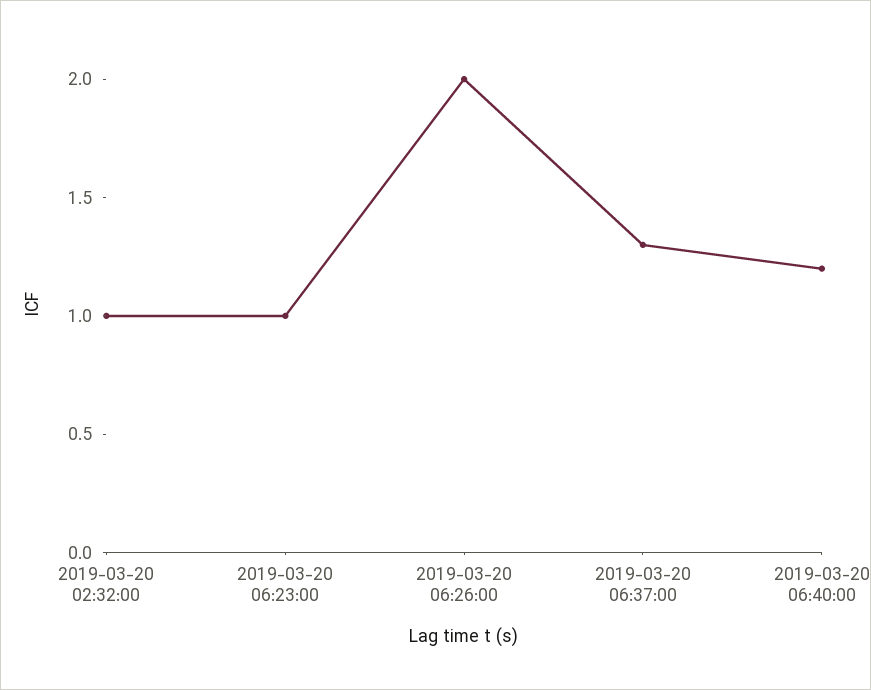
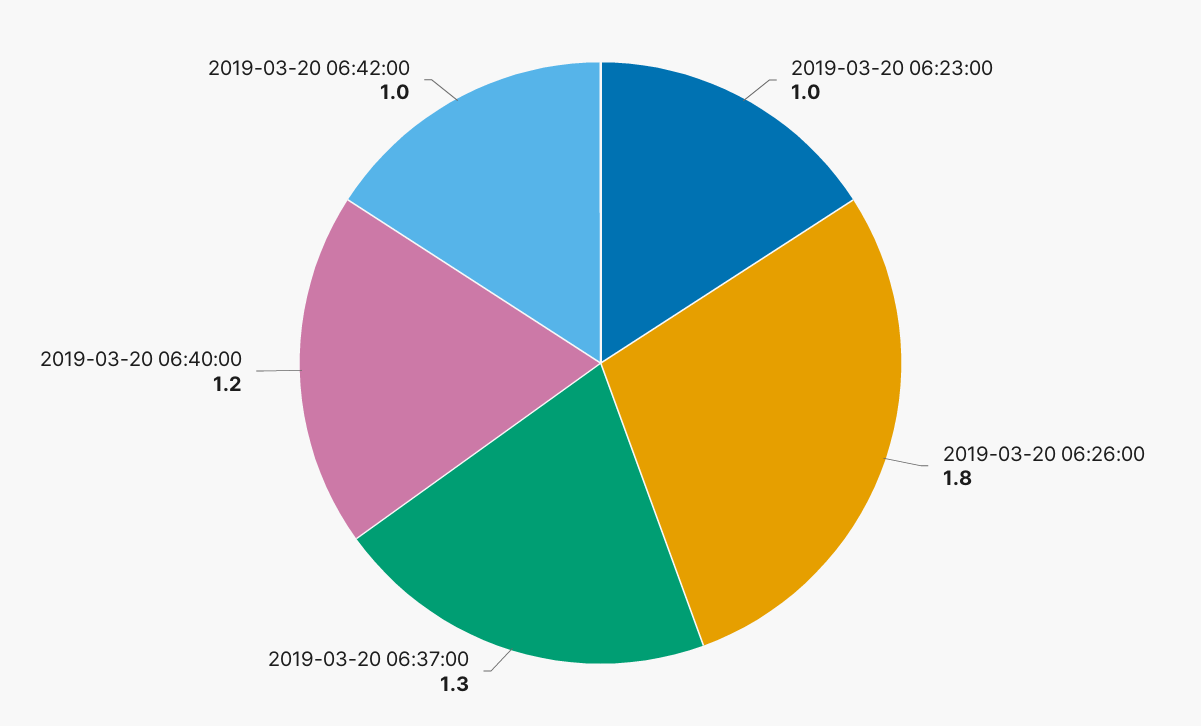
2019-03-20 02:32:00: 1 -> none
2019-03-20 06:26:00: 2 -> 1.8
2019-03-20 06:42:00: none -> 1

